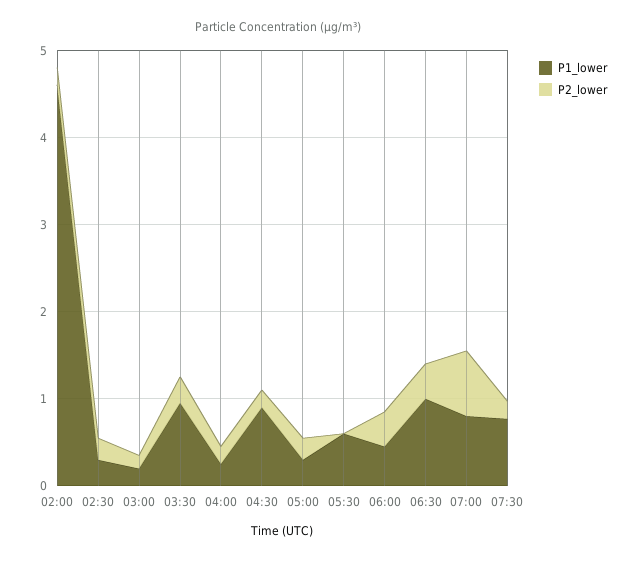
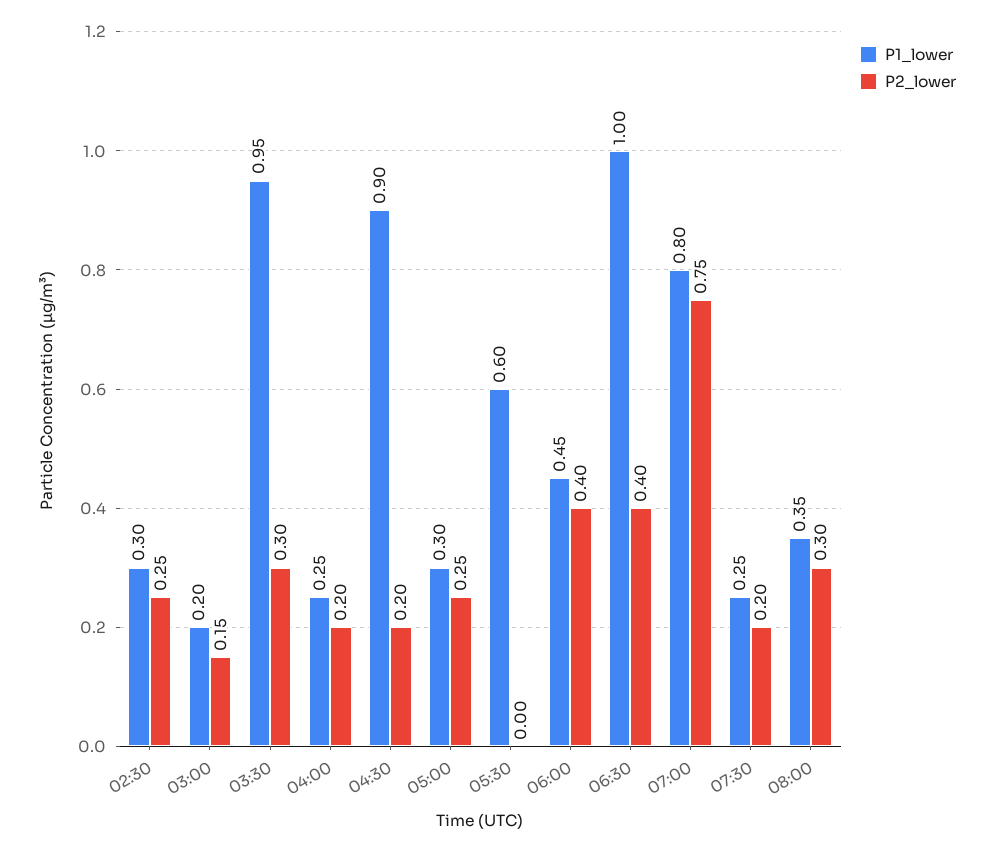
P1_lower, 02:00: 4.6 -> none
P2_lower, 02:00: 0.2 -> none
P1_lower, 07:30: 0.8 -> 0.25
P1_lower, 08:00: none -> 0.35
P2_lower, 08:00: none -> 0.3

